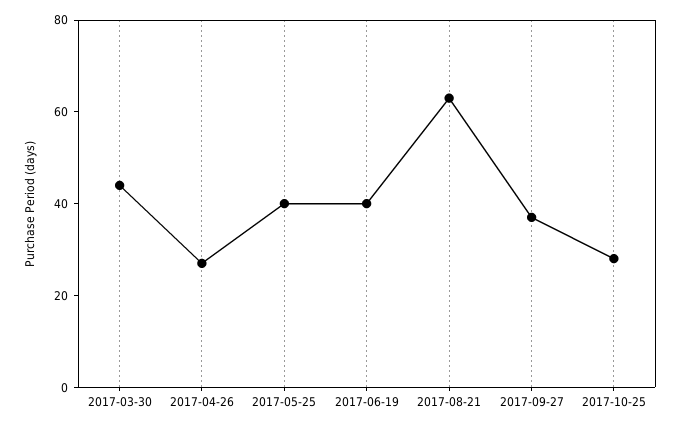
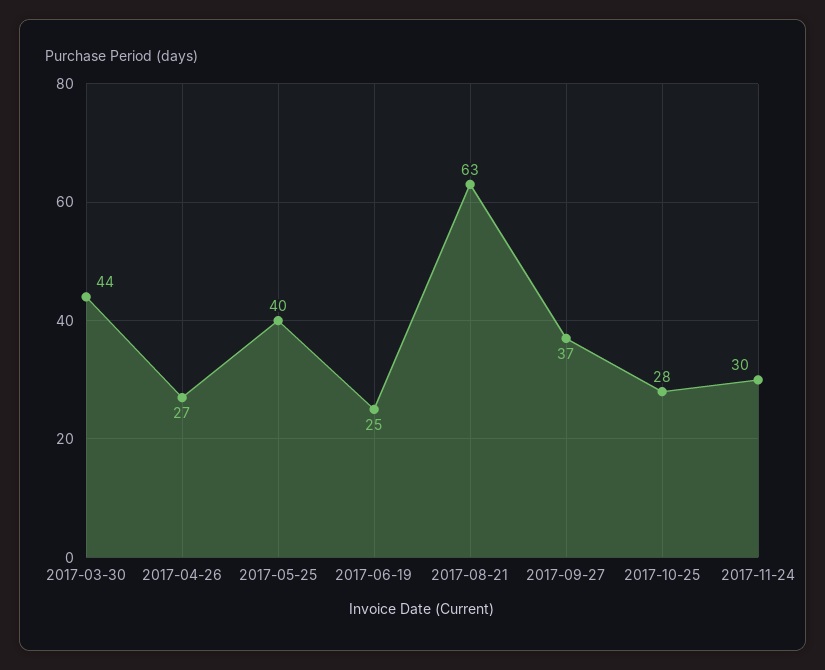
2017-06-19: 40 -> 25
2017-11-24: none -> 30

